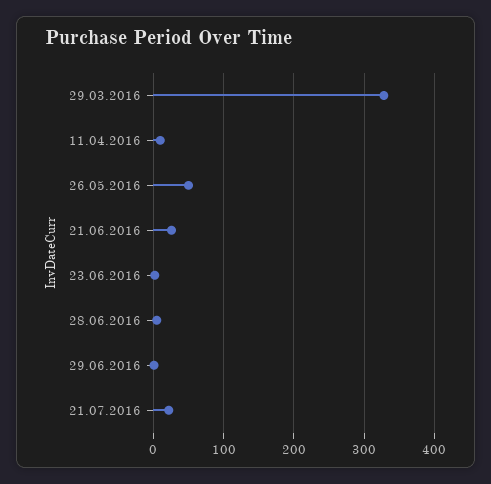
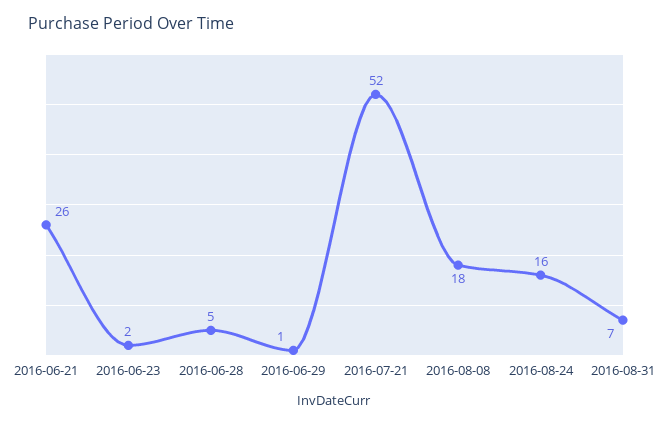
29.03.2016: 330 -> none
11.04.2016: 10 -> none
26.05.2016: 50 -> none
21.07.2016: 20 -> 52
2016-08-08: none -> 18
2016-08-24: none -> 16
2016-08-31: none -> 7

